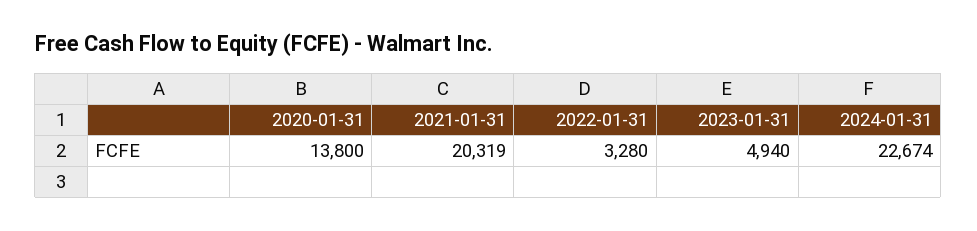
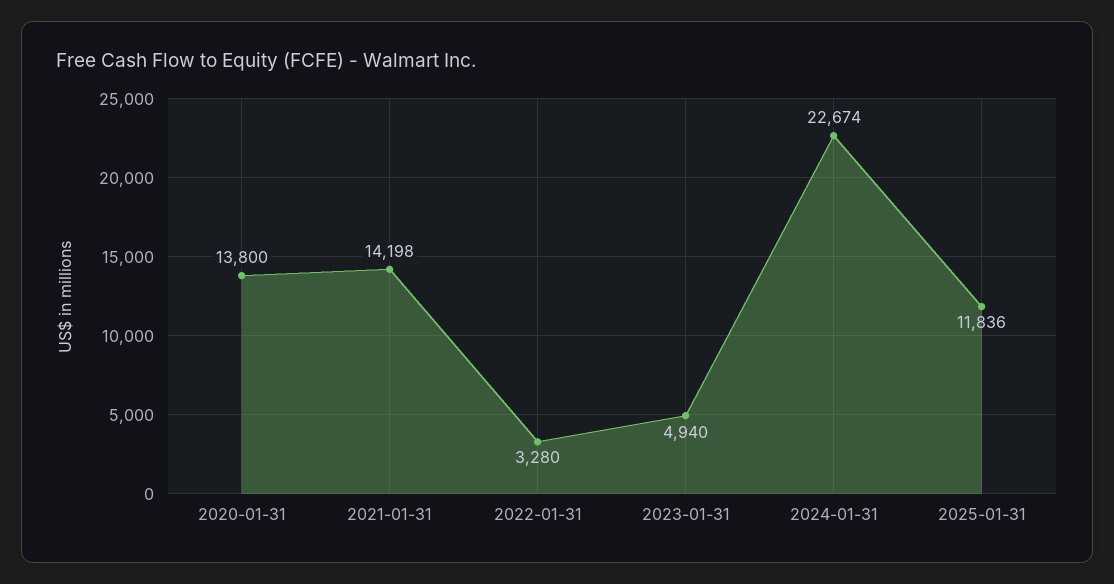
2021-01-31: 20319 -> 14198
2025-01-31: none -> 11836

